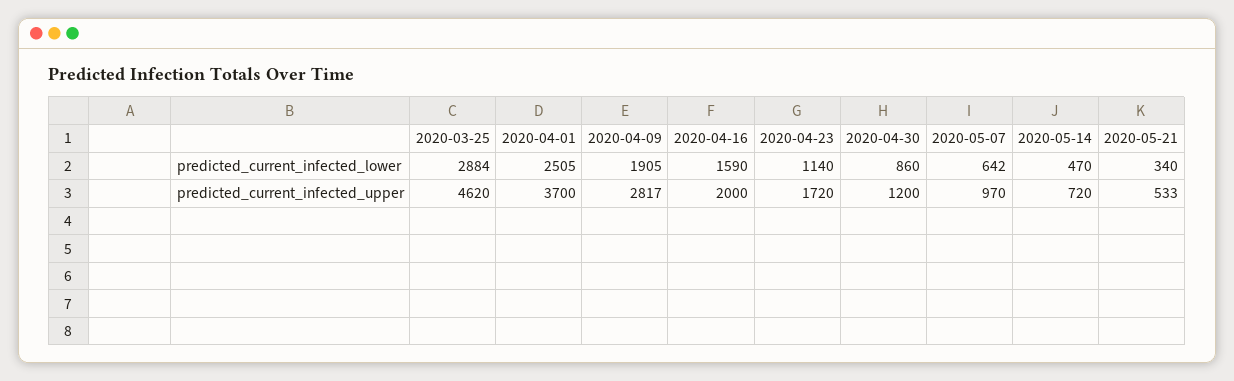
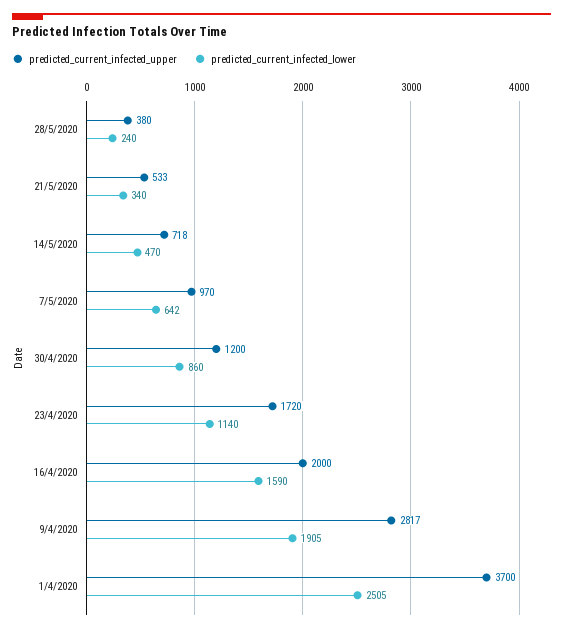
predicted_current_infected_lower, 2020-03-25: 2884 -> none
predicted_current_infected_upper, 2020-03-25: 4620 -> none
predicted_current_infected_upper, 2020-05-14: 720 -> 718
predicted_current_infected_upper, 28/5/2020: none -> 380
predicted_current_infected_lower, 28/5/2020: none -> 240

